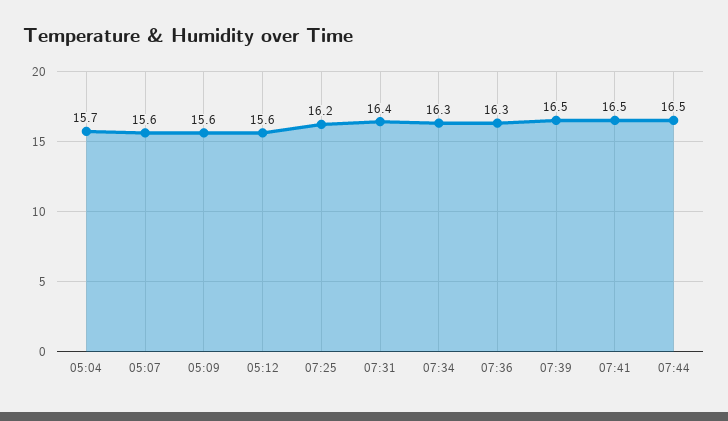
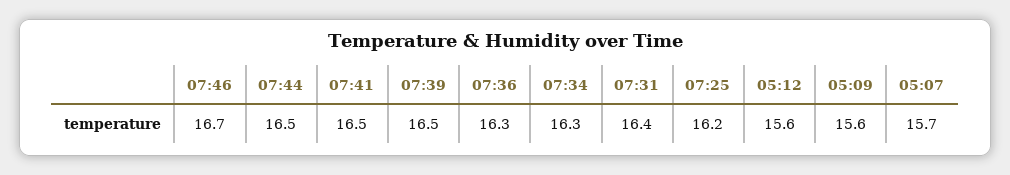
05:04: 15.7 -> none
05:07: 15.6 -> 15.7
07:46: none -> 16.7

